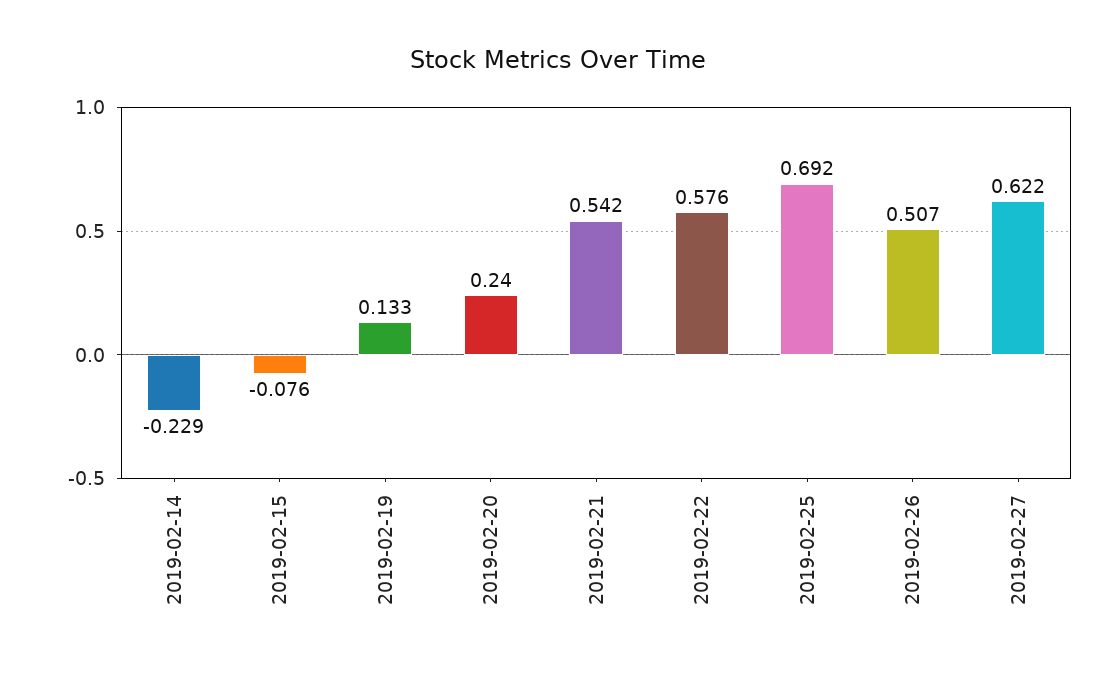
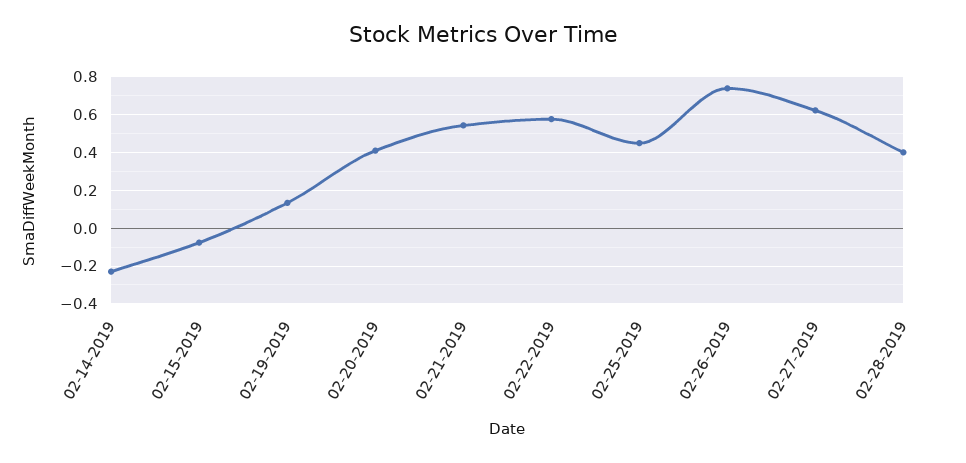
2019-02-20: 0.24 -> 0.4
2019-02-25: 0.692 -> 0.45
2019-02-26: 0.507 -> 0.75
02-28-2019: none -> 0.4

